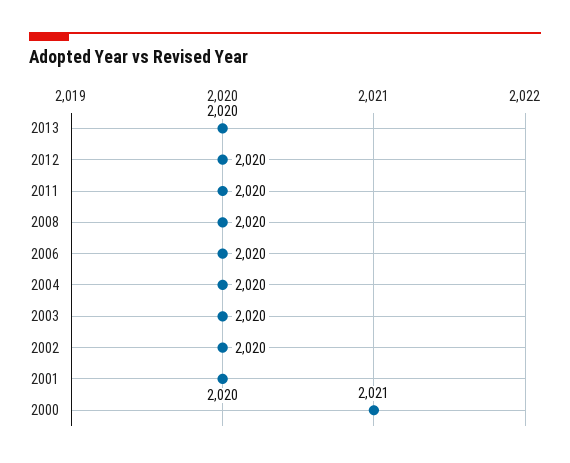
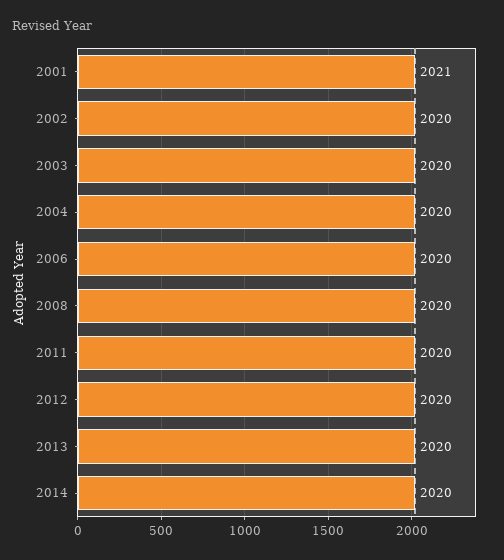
2001: 2020 -> 2021
2000: 2021 -> none
2014: none -> 2020

